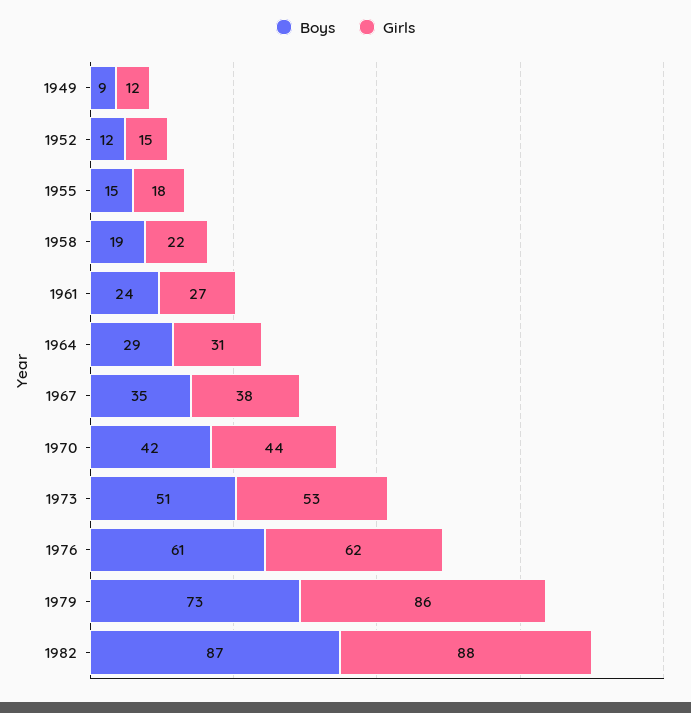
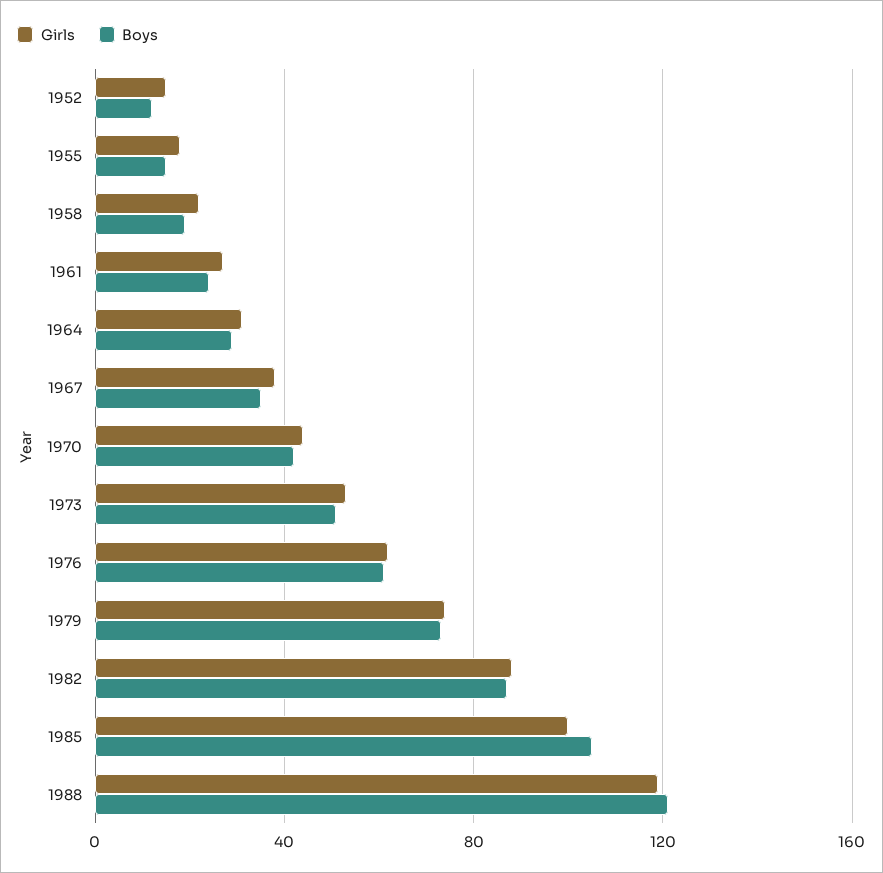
Boys, 1949: 9 -> none
Girls, 1949: 12 -> none
Girls, 1979: 86 -> 75
Girls, 1985: none -> 100
Boys, 1985: none -> 105
Girls, 1988: none -> 120
Boys, 1988: none -> 120

